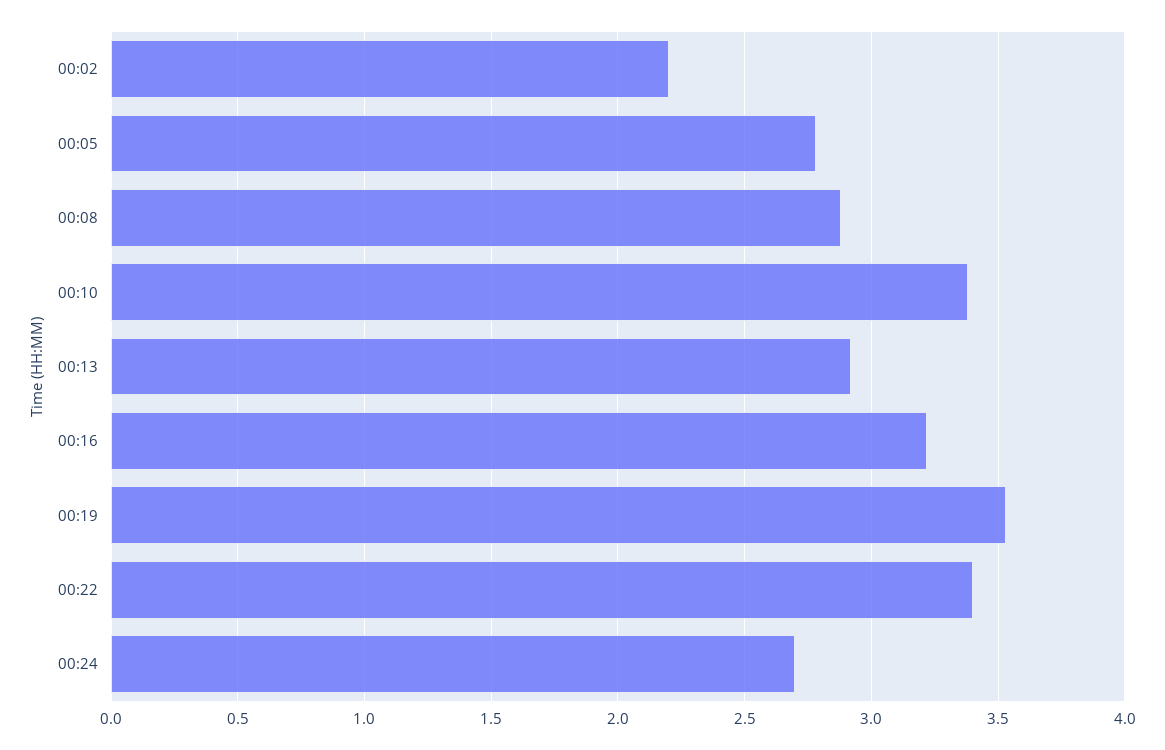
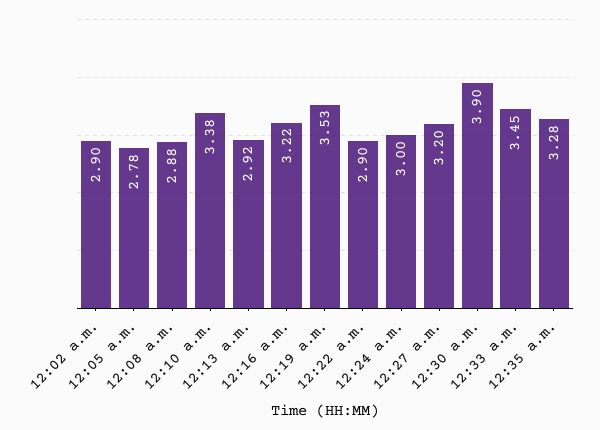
00:02: 2.2 -> 2.9
00:22: 3.4 -> 2.9
00:24: 2.7 -> 3
12:27 a.m.: none -> 3.2
12:30 a.m.: none -> 3.9
12:33 a.m.: none -> 3.45
12:35 a.m.: none -> 3.28

